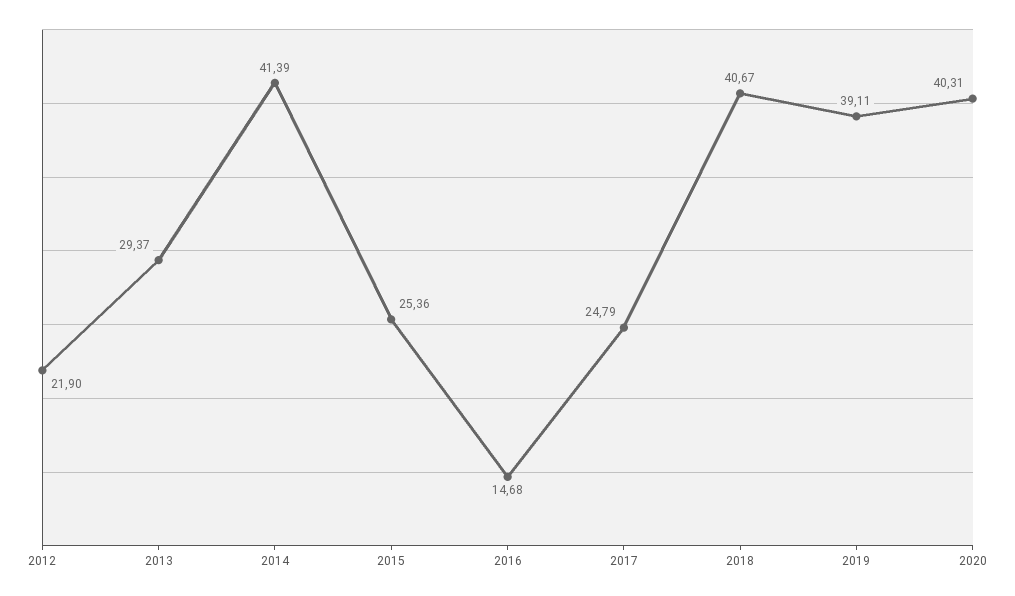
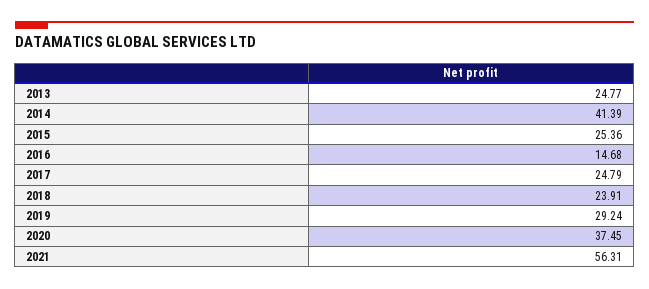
2012: 21.9 -> none
2013: 29.37 -> 24.77
2018: 40.67 -> 23.91
2019: 39.11 -> 29.24
2020: 40.31 -> 37.45
2021: none -> 56.31

